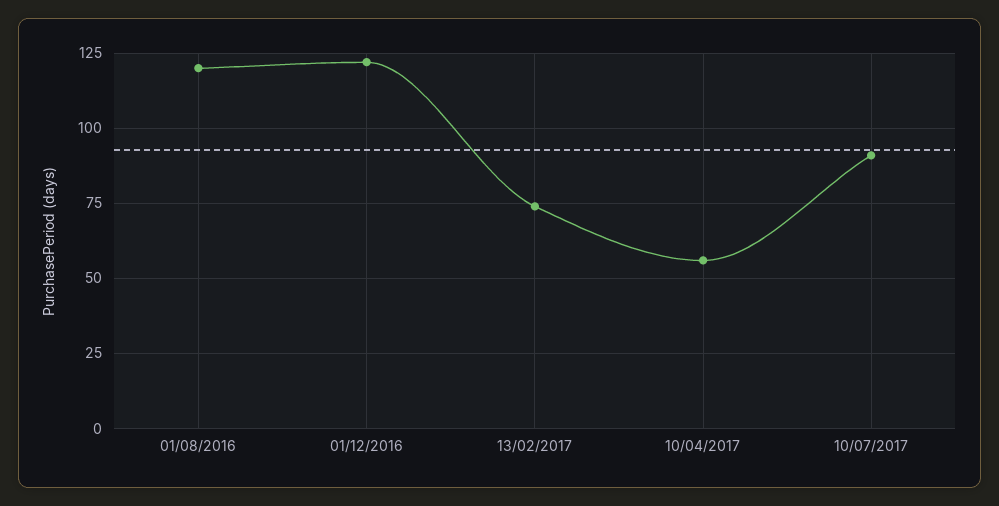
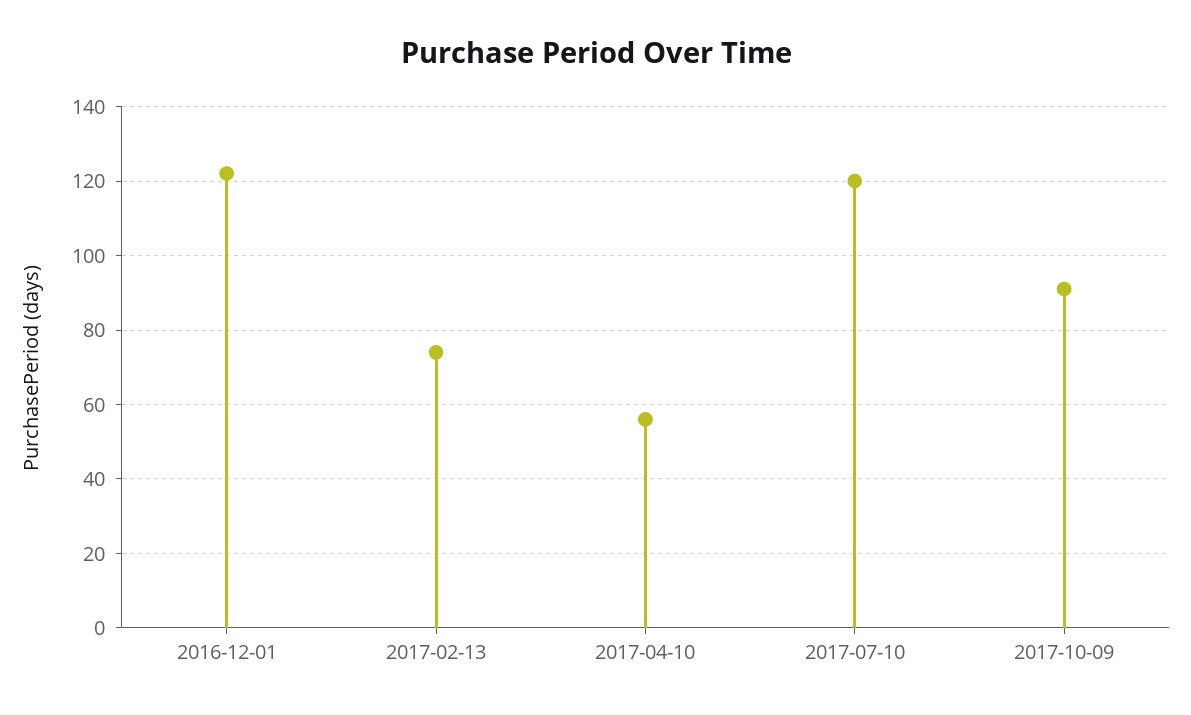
01/08/2016: 120 -> none
10/07/2017: 90 -> 120
2017-10-09: none -> 90

